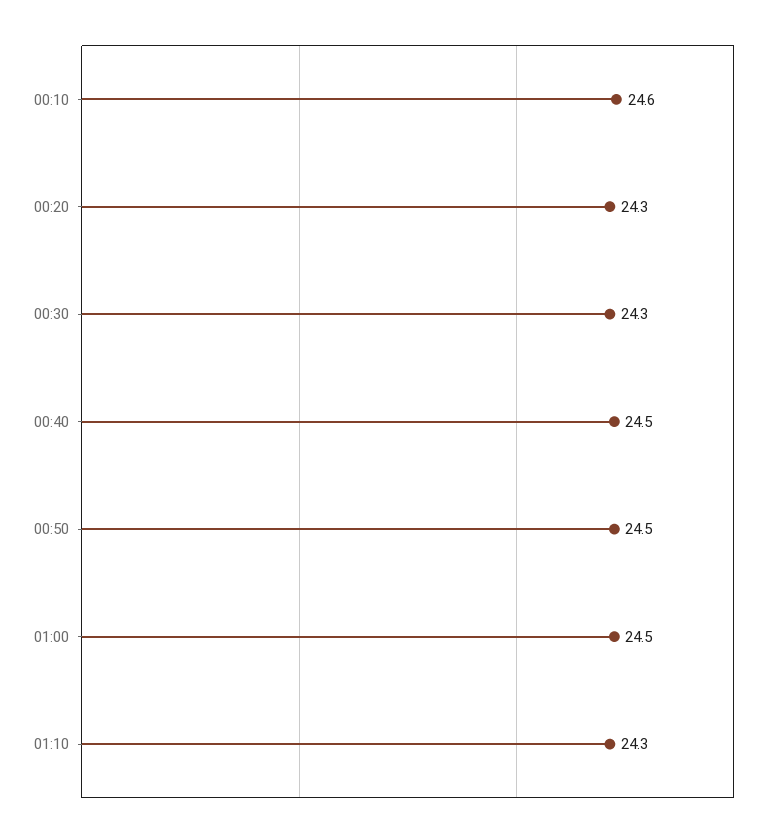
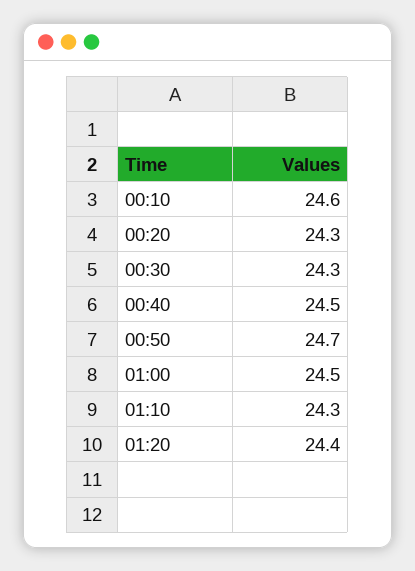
00:50: 24.5 -> 24.7
01:20: none -> 24.4

